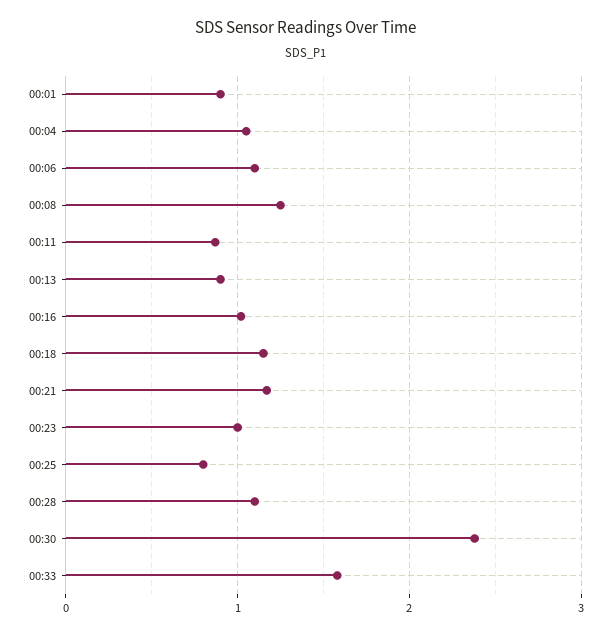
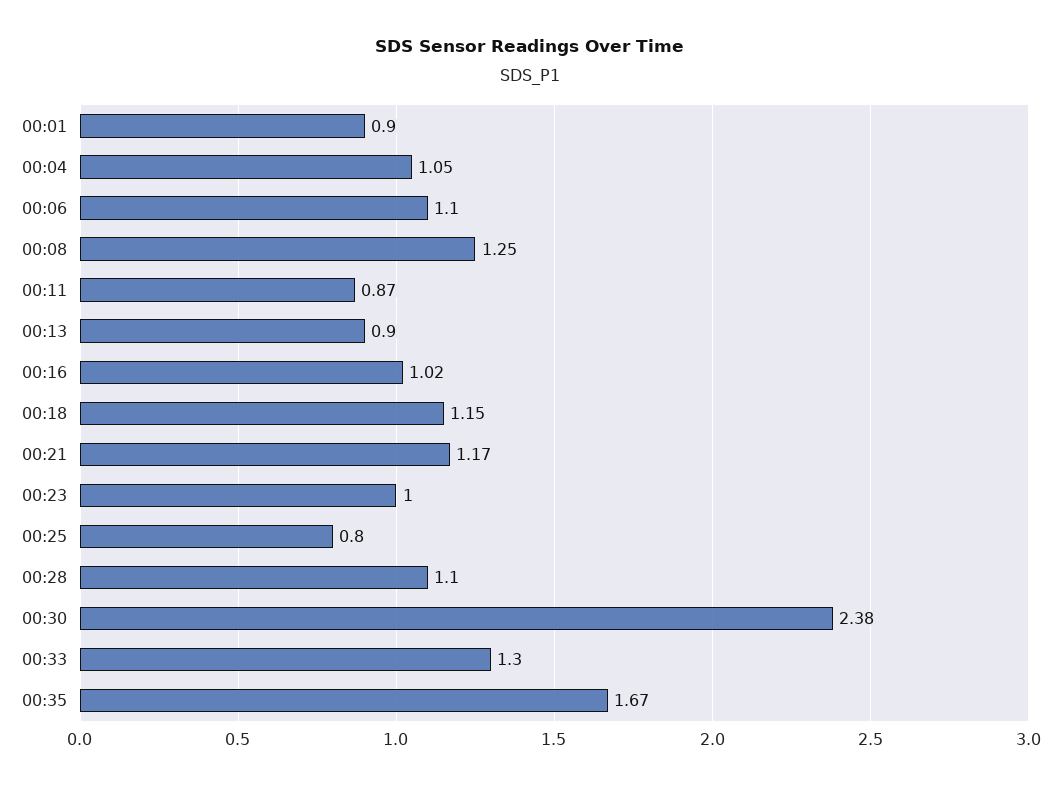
00:33: 1.6 -> 1.3
00:35: none -> 1.67

